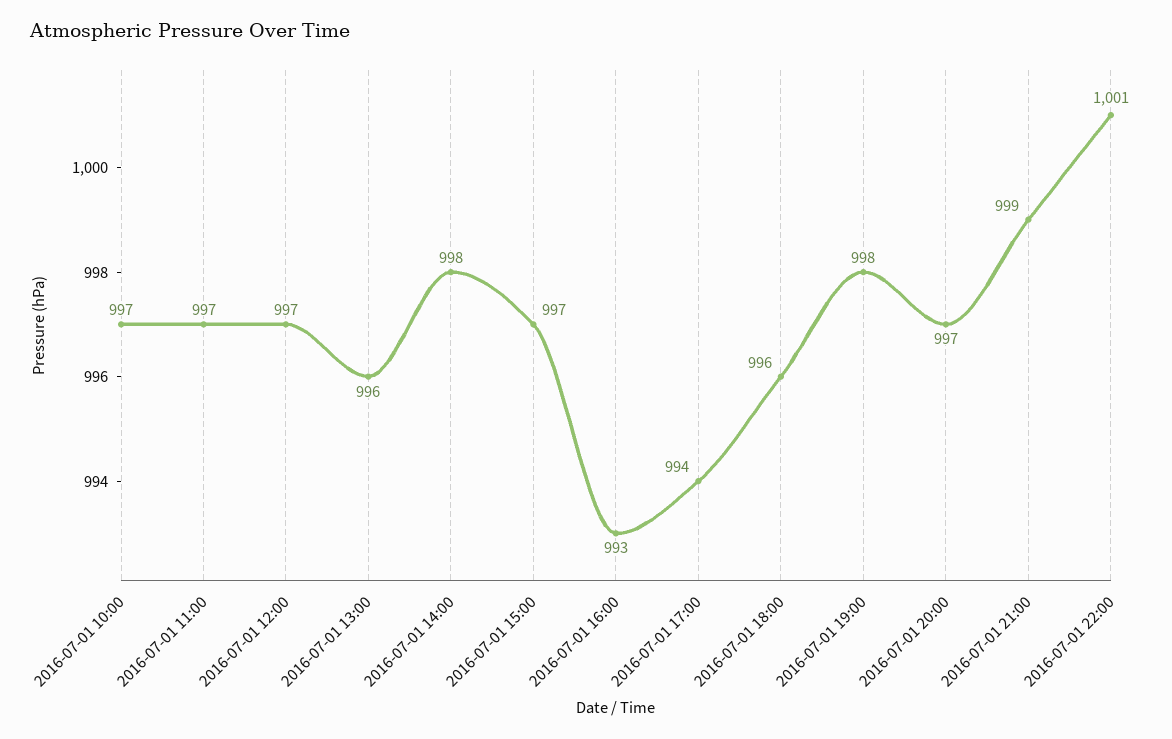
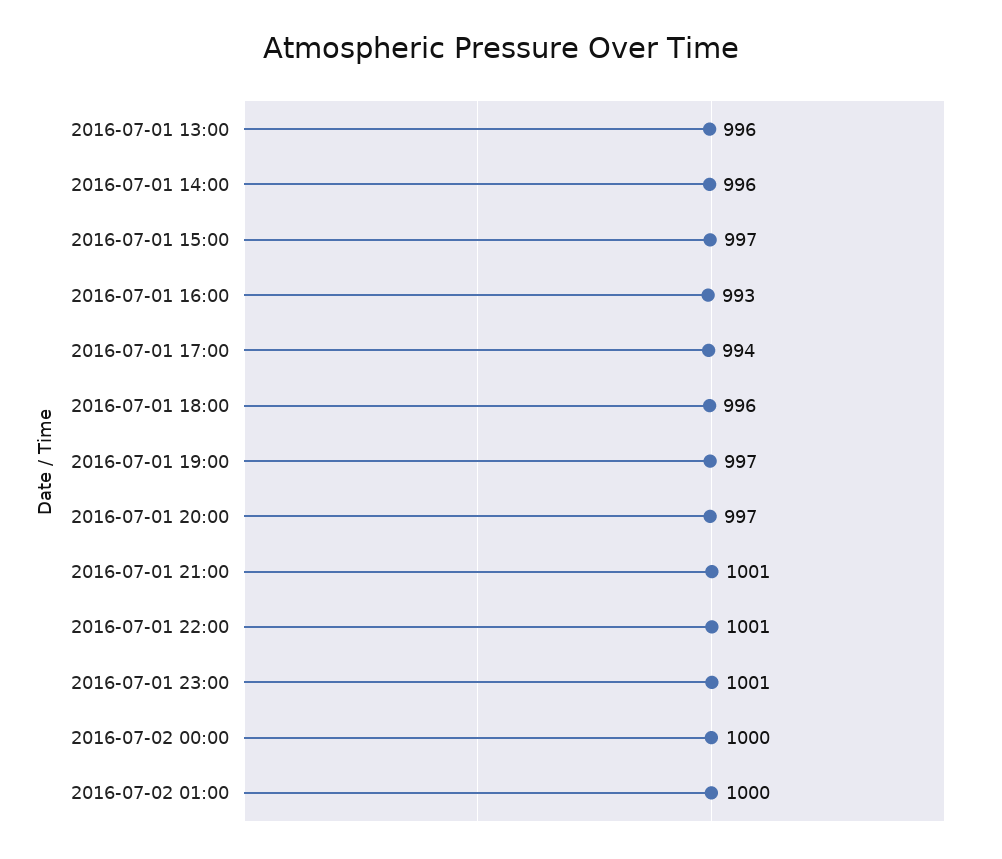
2016-07-01 10:00: 997 -> none
2016-07-01 11:00: 997 -> none
2016-07-01 12:00: 997 -> none
2016-07-01 14:00: 998 -> 996
2016-07-01 19:00: 998 -> 997
2016-07-01 21:00: 999 -> 1001
2016-07-01 23:00: none -> 1001
2016-07-02 00:00: none -> 1000
2016-07-02 01:00: none -> 1000

